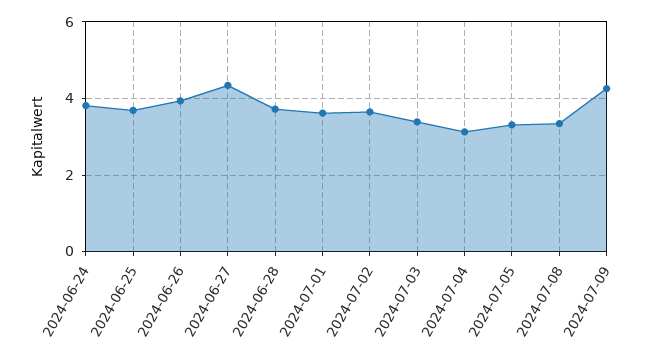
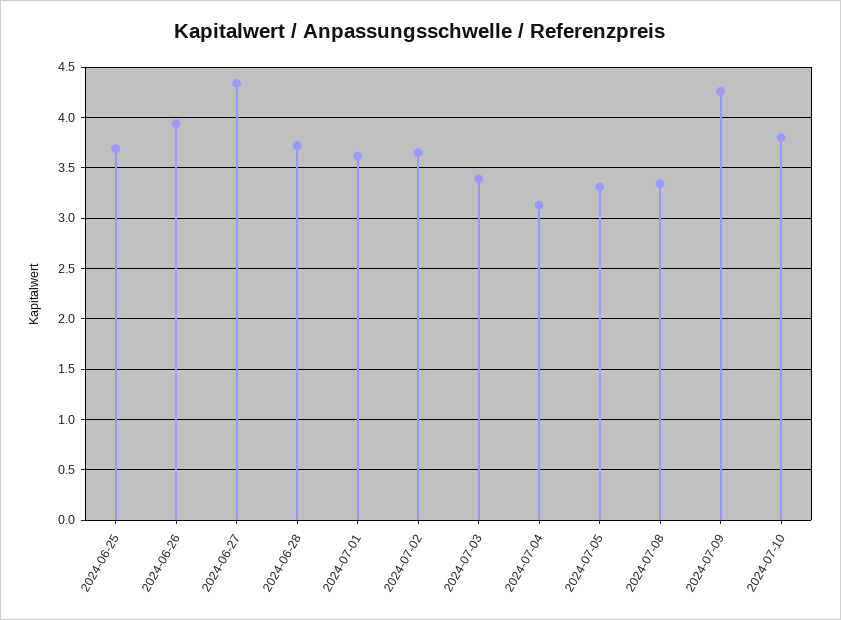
2024-06-24: 3.8 -> none
2024-07-10: none -> 3.8

